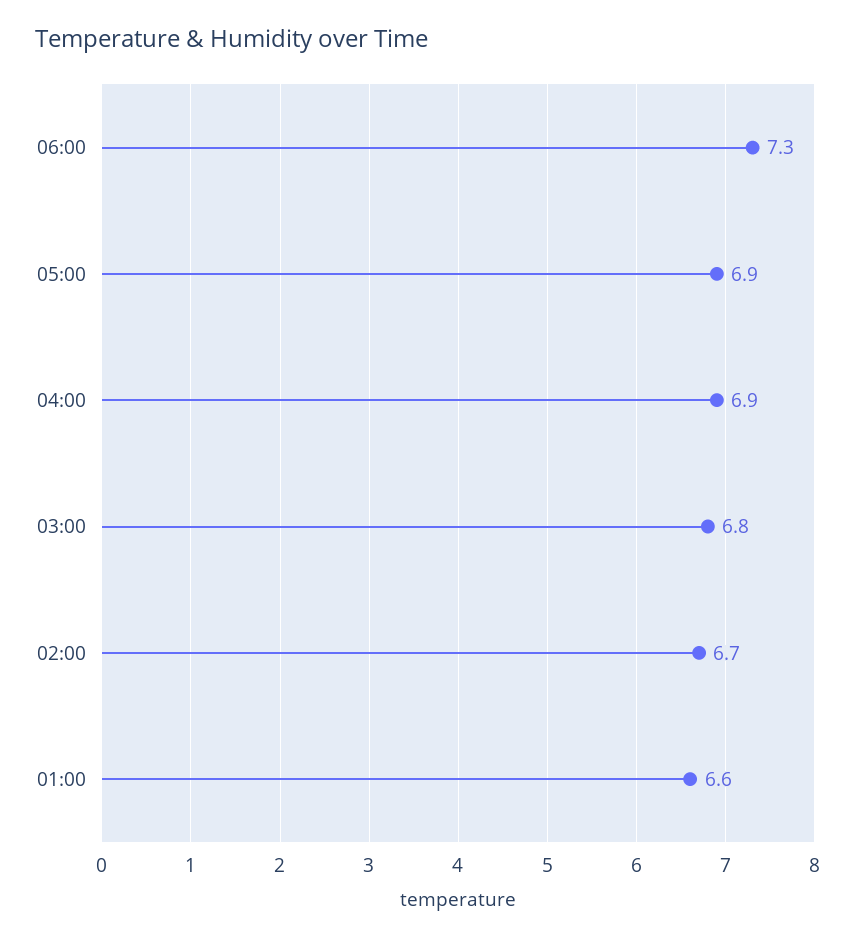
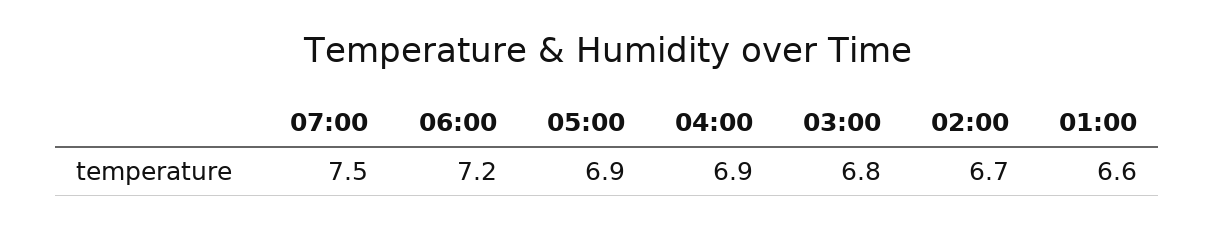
06:00: 7.3 -> 7.2
07:00: none -> 7.5

